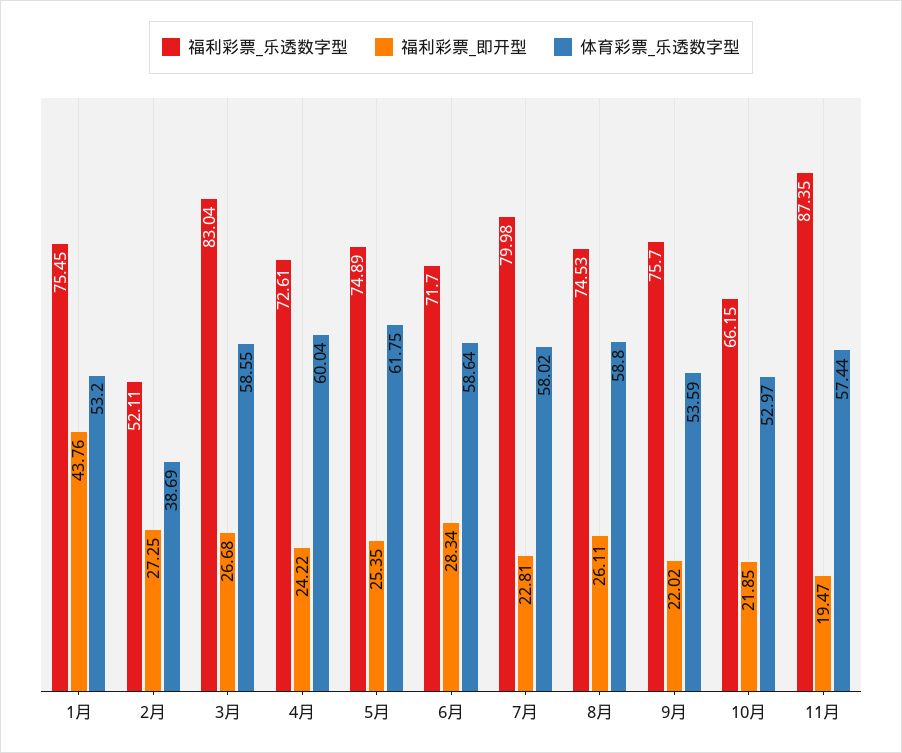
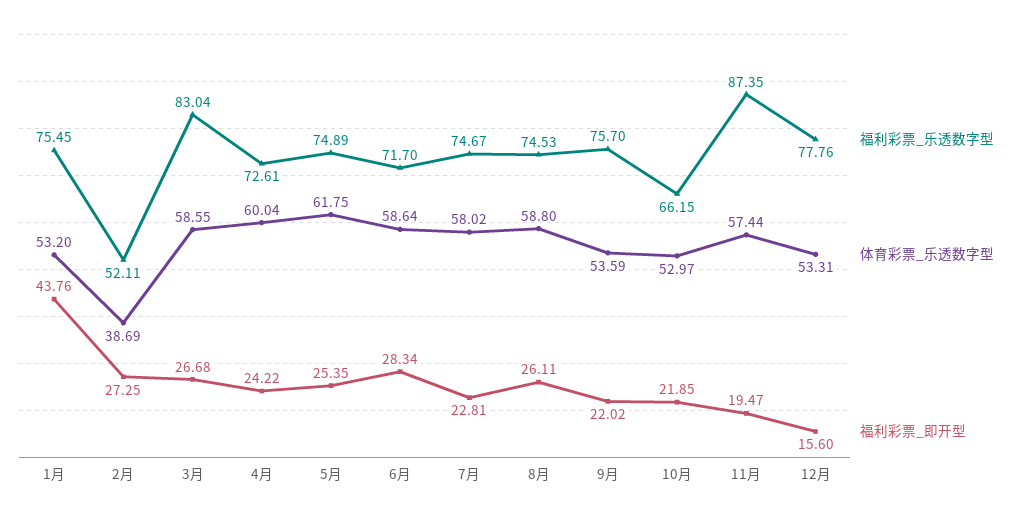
福利彩票_乐透数字型, 7月: 79.98 -> 74.67
福利彩票_乐透数字型, 12月: none -> 77.76
体育彩票_乐透数字型, 12月: none -> 53.31
福利彩票_即开型, 12月: none -> 15.6

